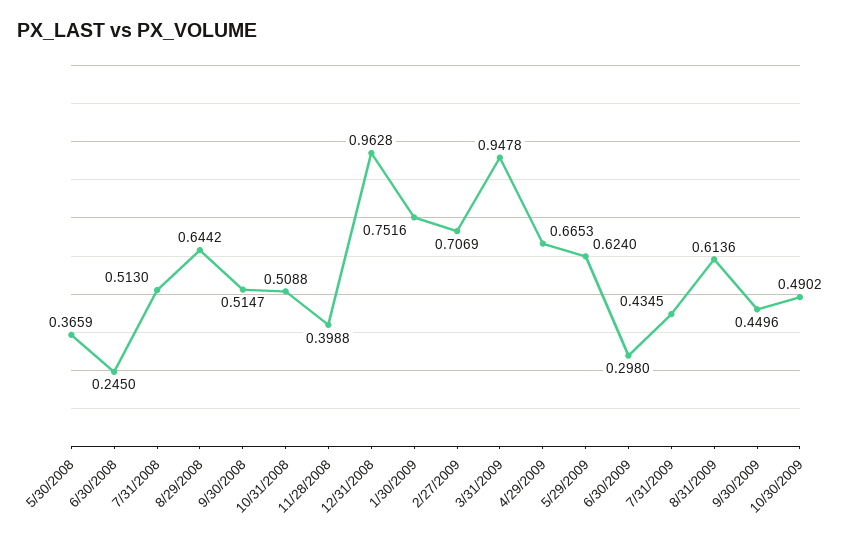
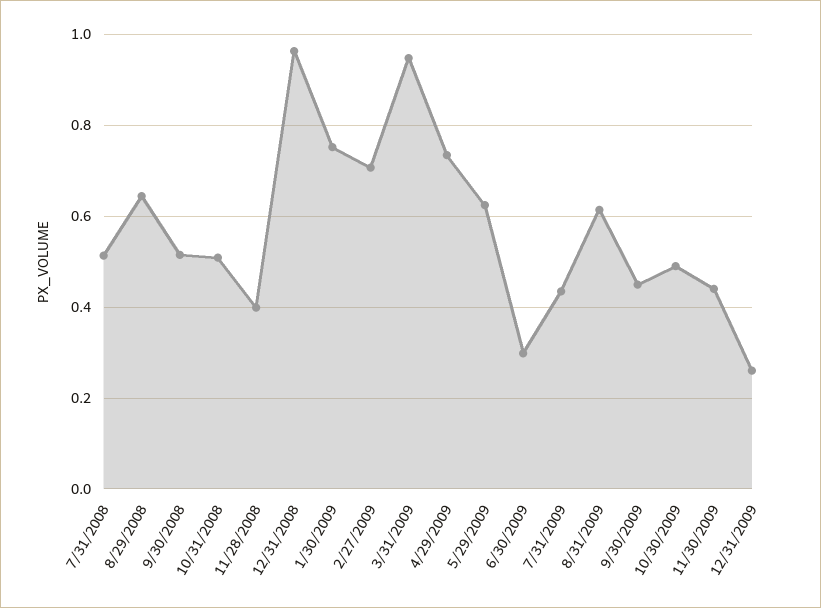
5/30/2008: 0.3659 -> none
6/30/2008: 0.245 -> none
4/29/2009: 0.6653 -> 0.74
11/30/2009: none -> 0.44
12/31/2009: none -> 0.26

